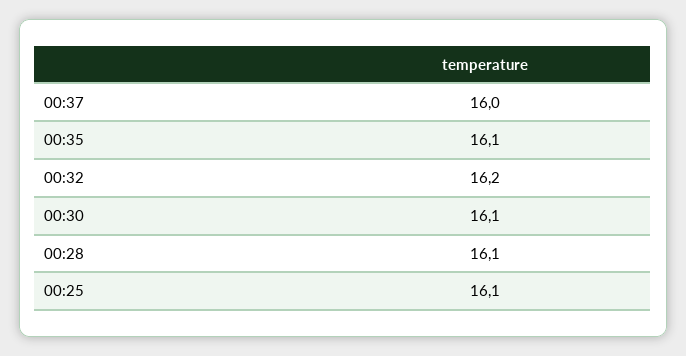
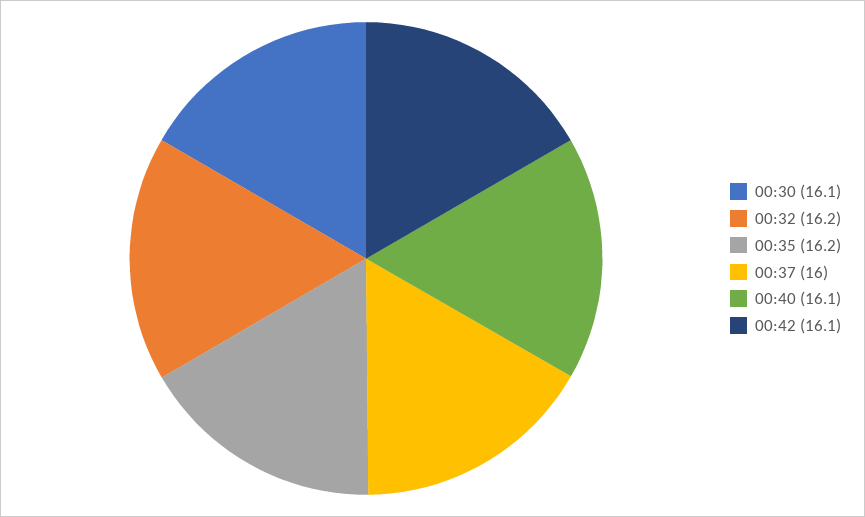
00:35: 16.1 -> 16.2
00:28: 16.1 -> none
00:25: 16.1 -> none
00:40: none -> 16.1
00:42: none -> 16.1

